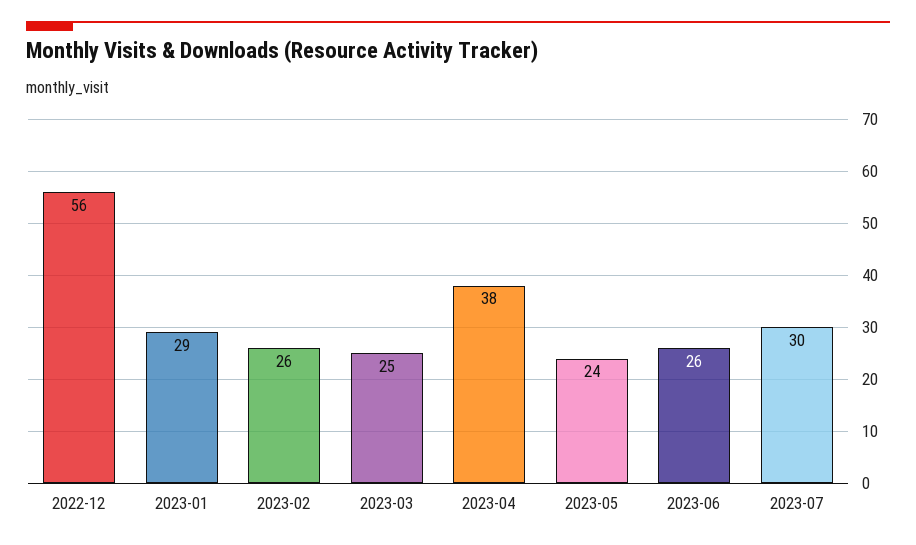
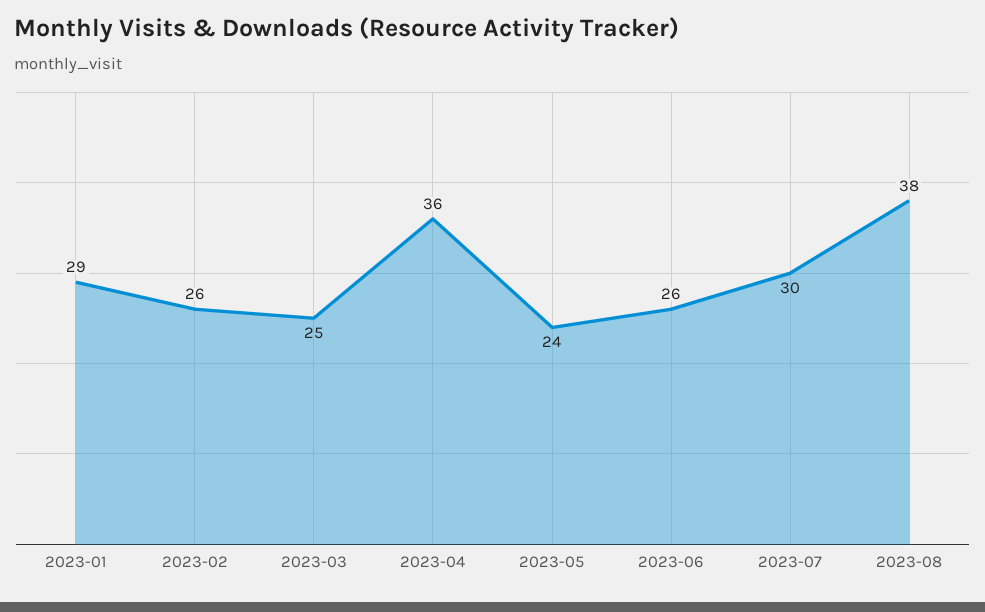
2022-12: 56 -> none
2023-04: 38 -> 36
2023-08: none -> 38

